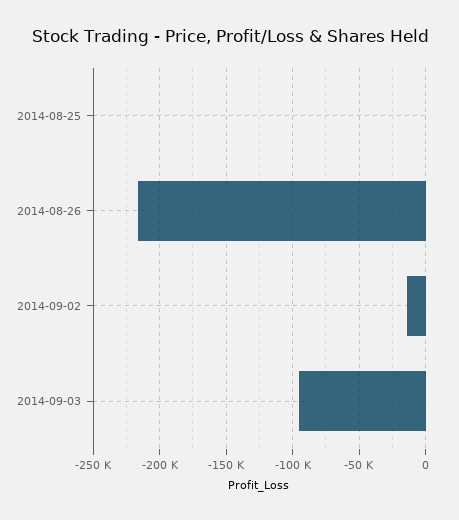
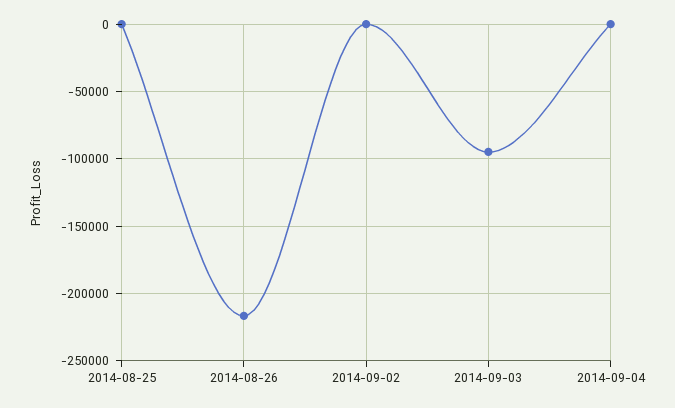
2014-09-02: -15000 -> 0
2014-09-04: none -> 0

